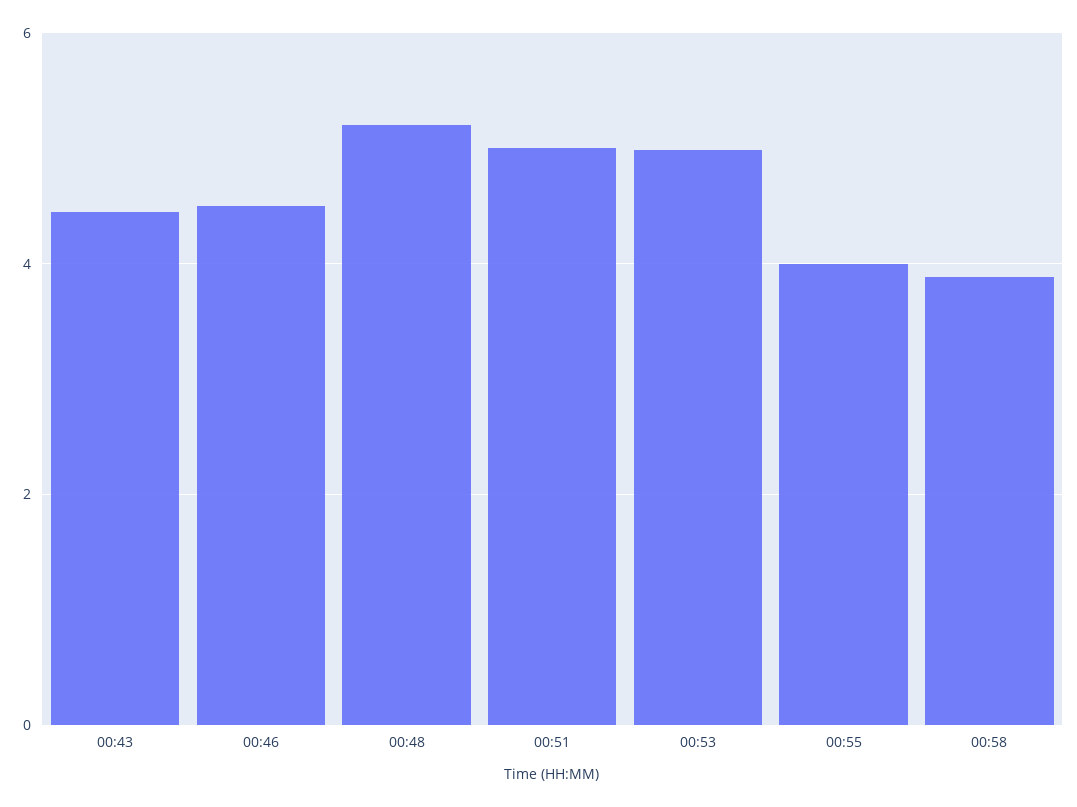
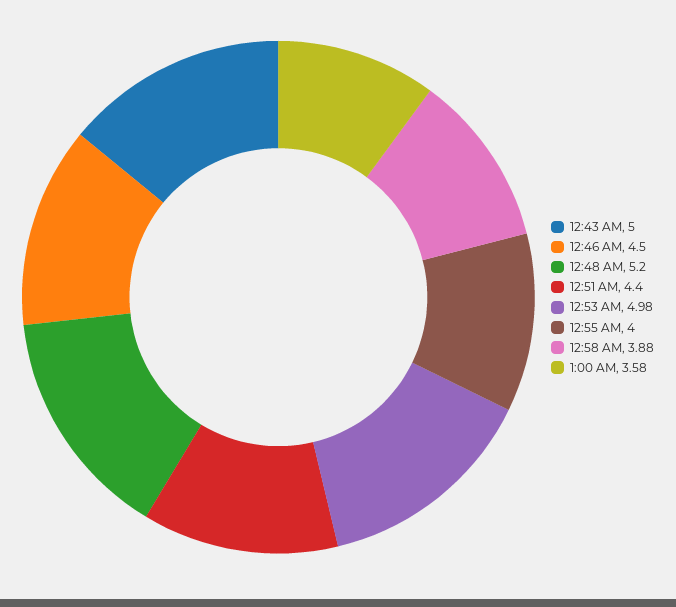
00:43: 4.4 -> 5
00:51: 5 -> 4.4
1:00 AM: none -> 3.58

